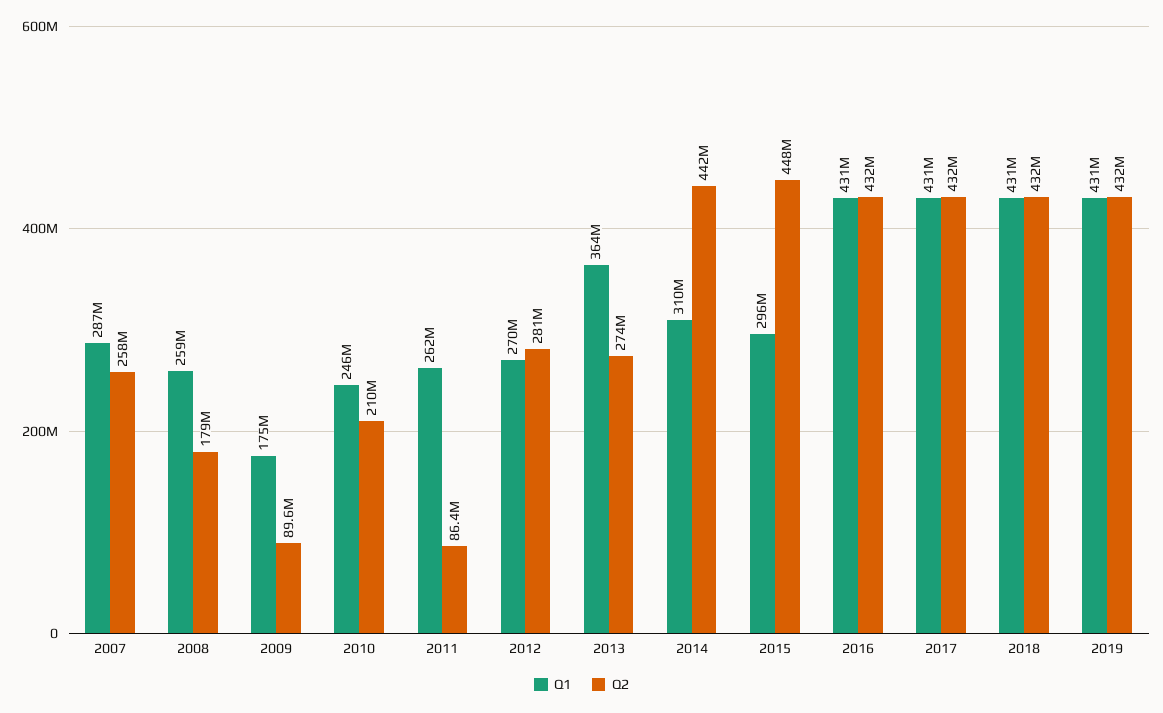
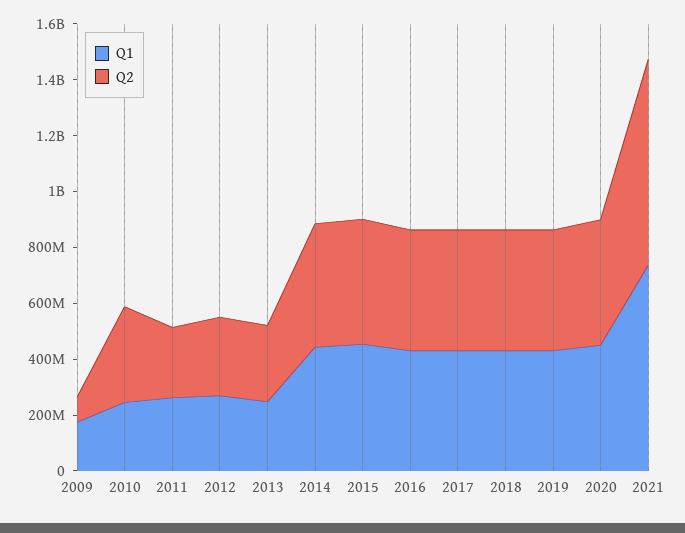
Q1, 2007: 287000000 -> none
Q2, 2007: 258000000 -> none
Q1, 2008: 259000000 -> none
Q2, 2008: 179000000 -> none
Q2, 2010: 210000000 -> 350000000
Q2, 2011: 86400000 -> 250000000
Q1, 2013: 364000000 -> 250000000
Q1, 2014: 310000000 -> 450000000
Q1, 2015: 296000000 -> 450000000
Q1, 2020: none -> 450000000
Q2, 2020: none -> 450000000
Q1, 2021: none -> 750000000
Q2, 2021: none -> 750000000

